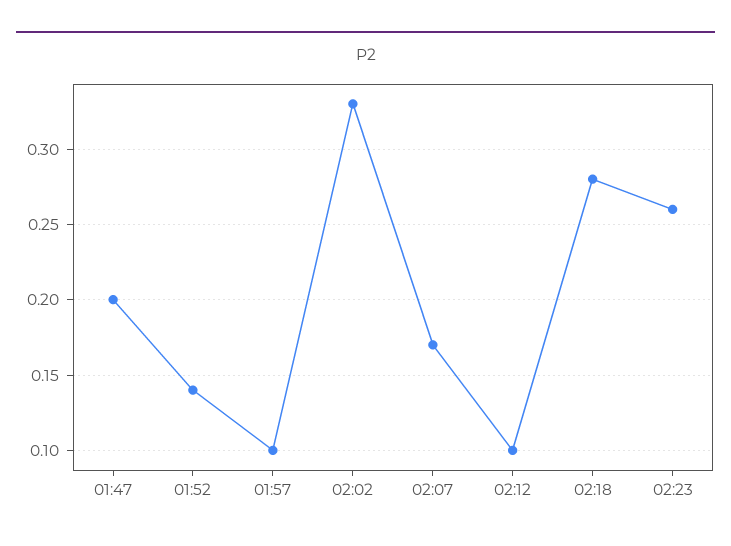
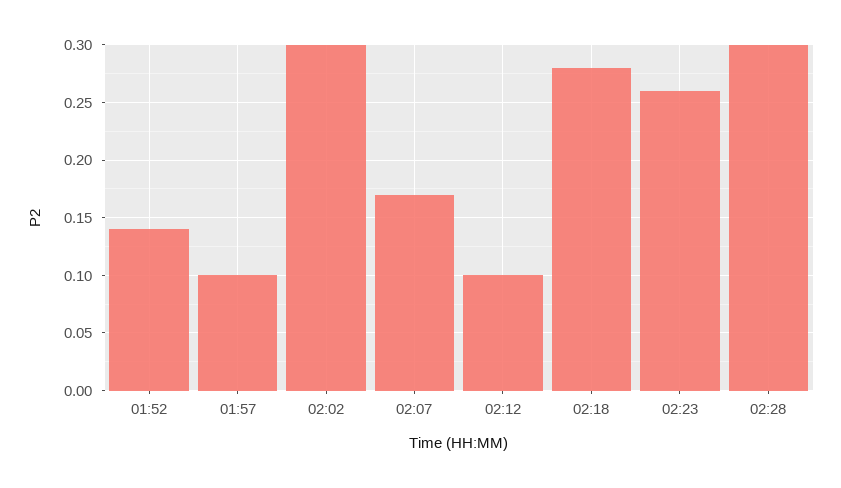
01:47: 0.2 -> none
02:02: 0.33 -> 0.3
02:28: none -> 0.3

